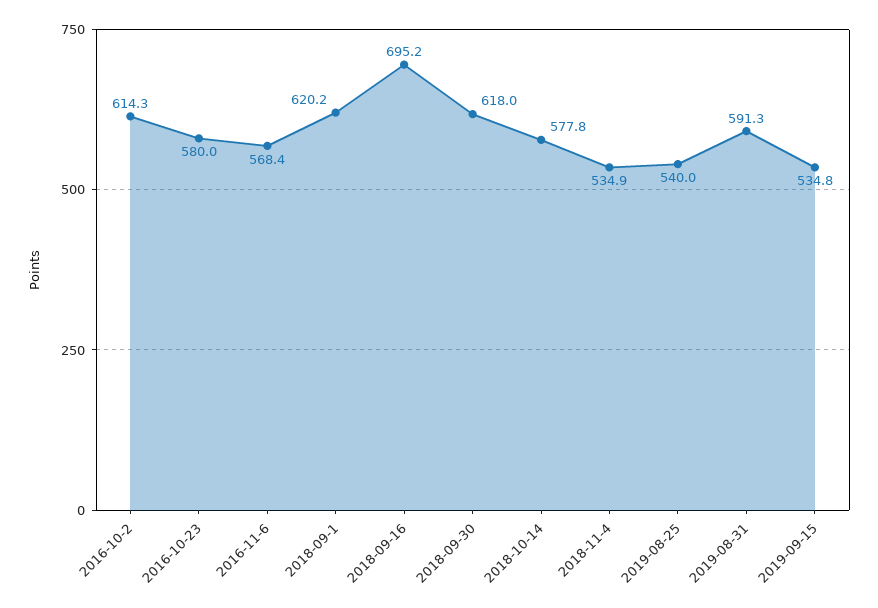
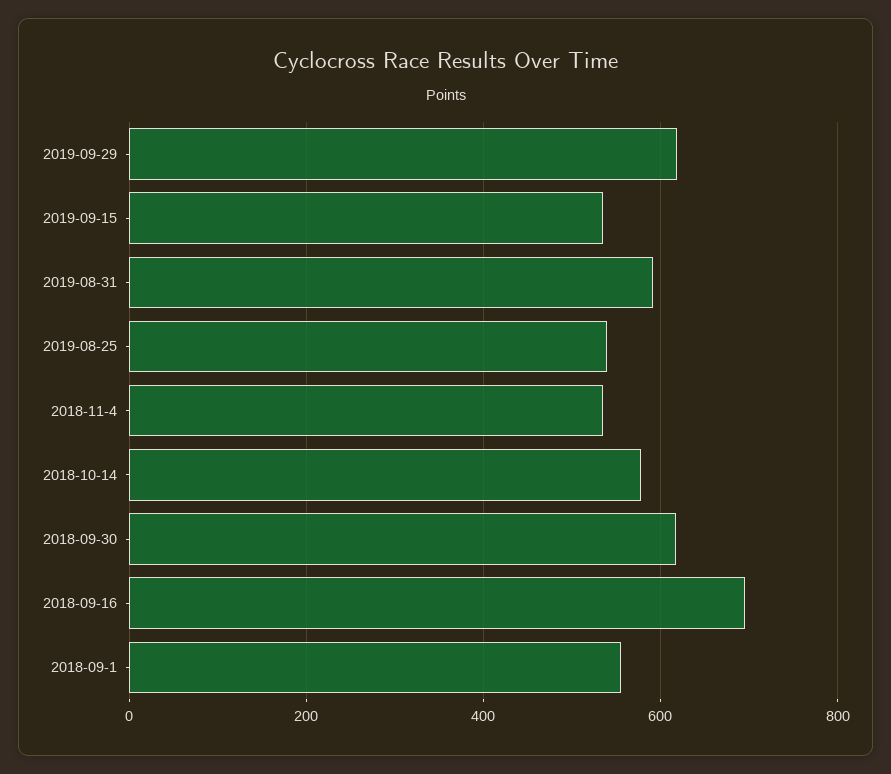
2016-10-2: 614.3 -> none
2016-10-23: 580 -> none
2016-11-6: 568.4 -> none
2018-09-1: 620.2 -> 560
2019-09-29: none -> 620

